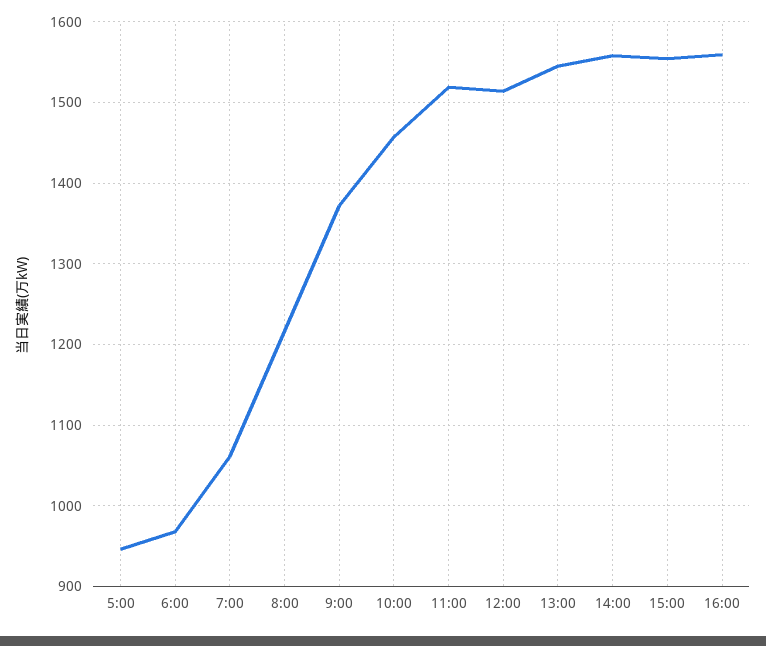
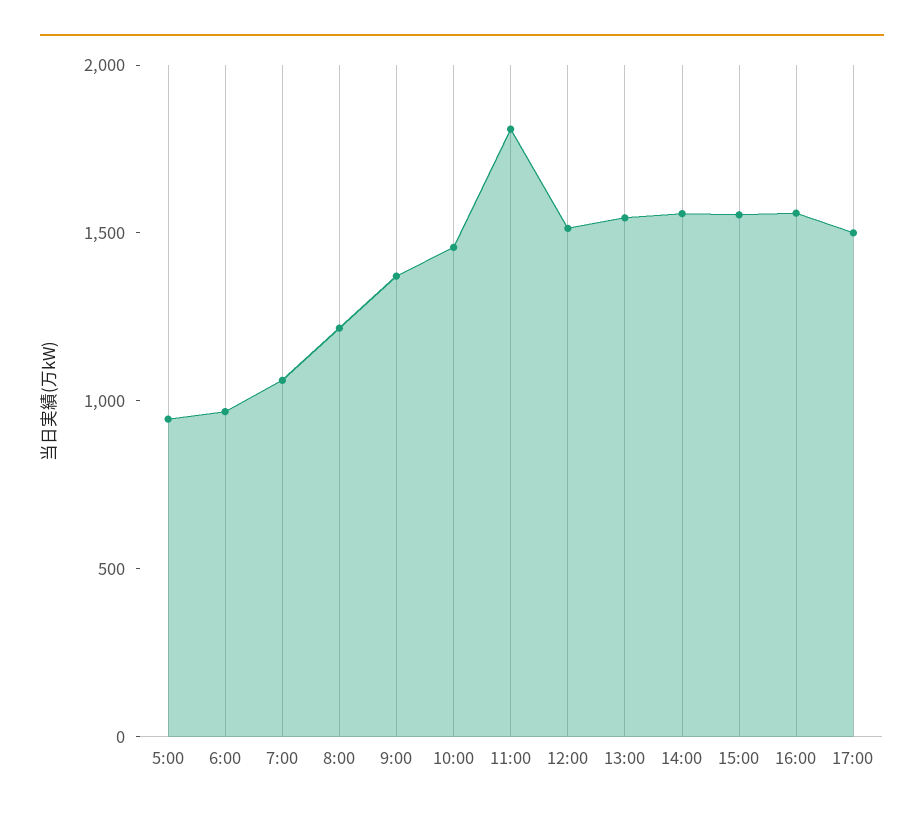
11:00: 1520 -> 1800
17:00: none -> 1500

